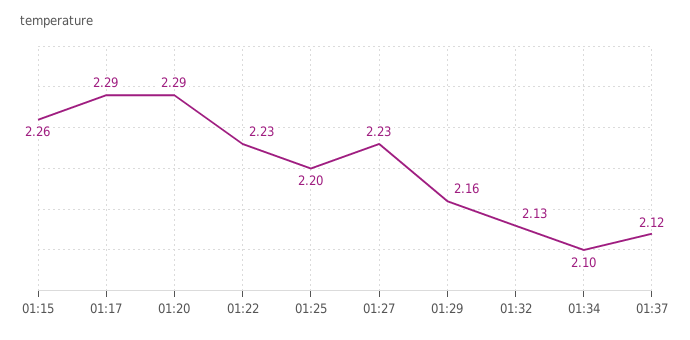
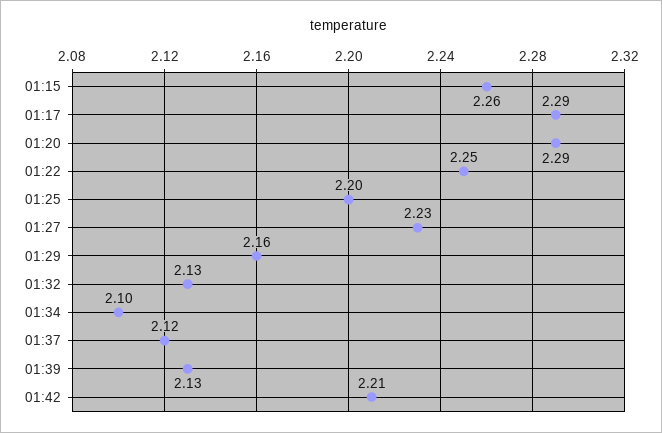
01:22: 2.23 -> 2.25
01:39: none -> 2.13
01:42: none -> 2.21

